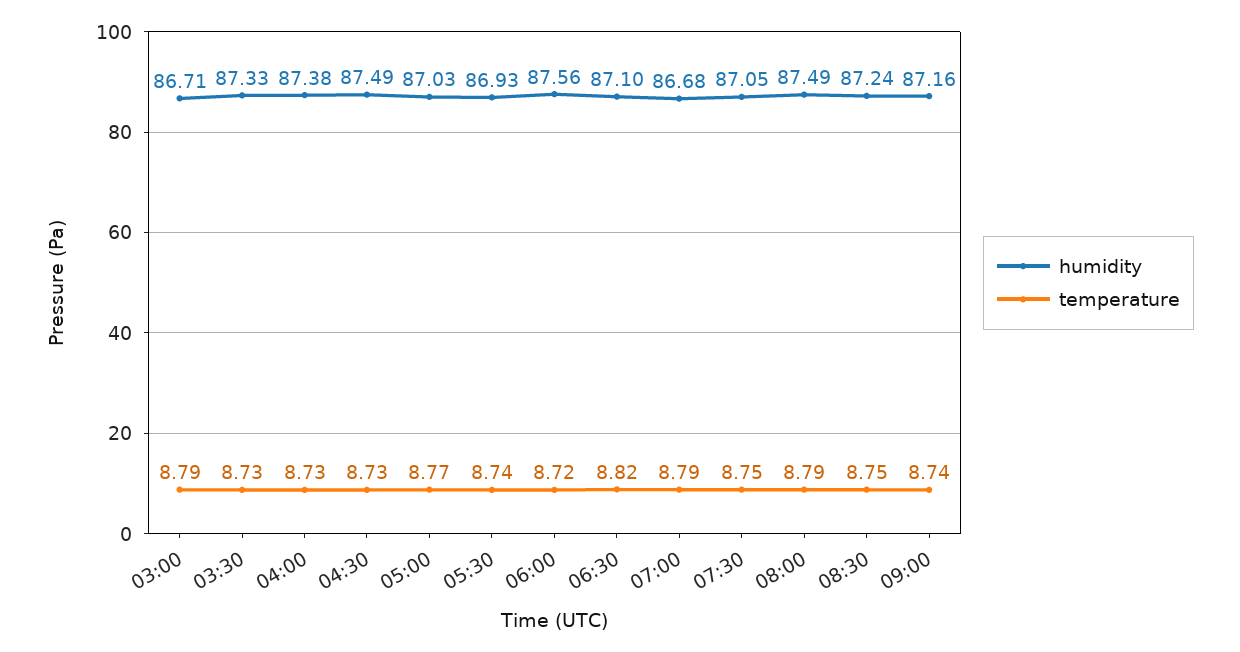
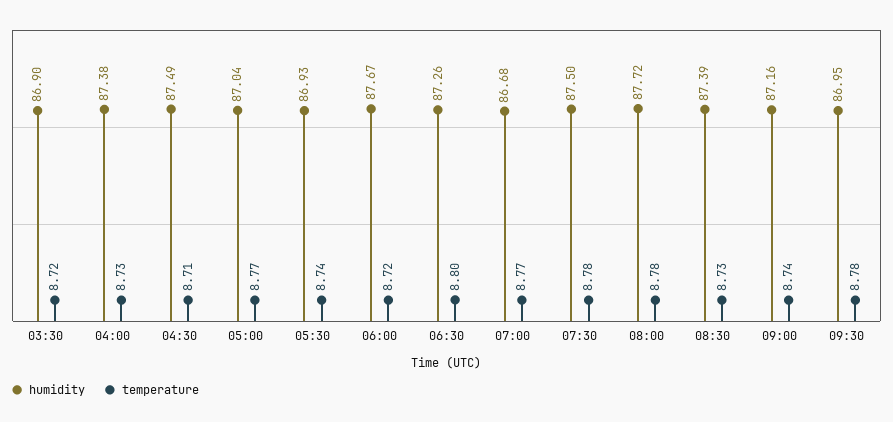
humidity, 03:00: 86.71 -> none
temperature, 03:00: 8.79 -> none
humidity, 03:30: 87.33 -> 86.9
temperature, 03:30: 8.73 -> 8.72
temperature, 04:30: 8.73 -> 8.71
humidity, 05:00: 87.03 -> 87.04
humidity, 06:00: 87.56 -> 87.67
humidity, 06:30: 87.1 -> 87.26
temperature, 06:30: 8.82 -> 8.8
temperature, 07:00: 8.79 -> 8.77
humidity, 07:30: 87.05 -> 87.5
temperature, 07:30: 8.75 -> 8.78
humidity, 08:00: 87.49 -> 87.72
temperature, 08:00: 8.79 -> 8.78
humidity, 08:30: 87.24 -> 87.39
temperature, 08:30: 8.75 -> 8.73
humidity, 09:30: none -> 86.95
temperature, 09:30: none -> 8.78

